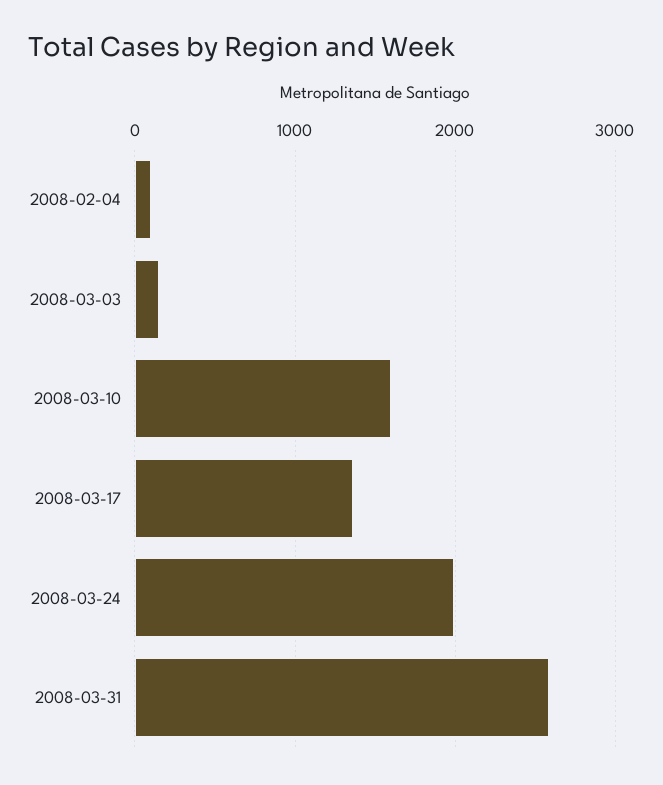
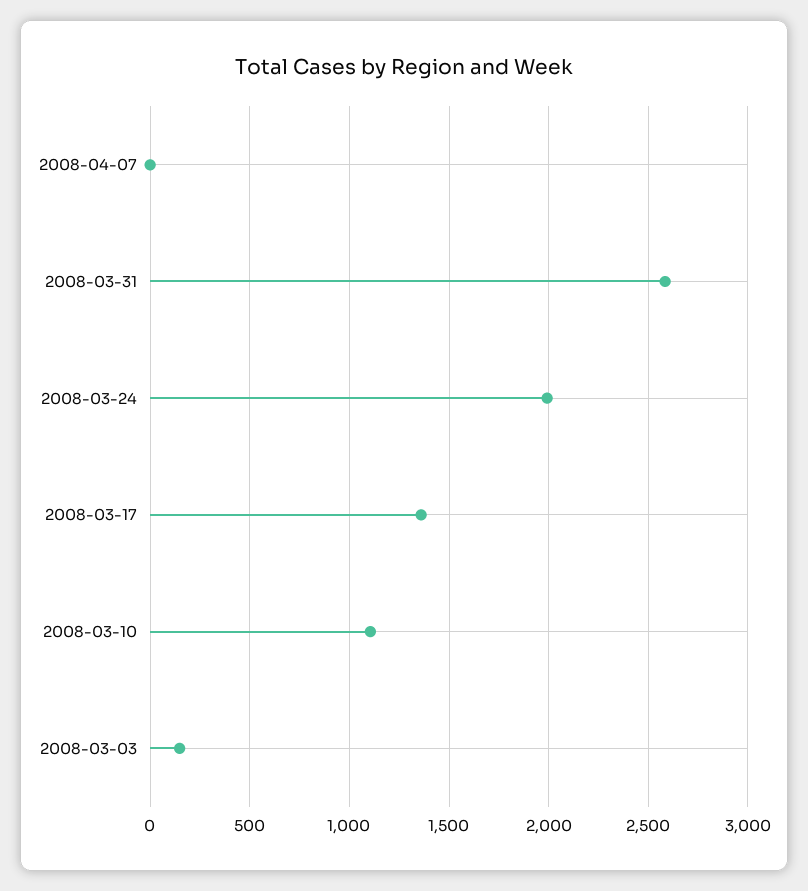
2008-02-04: 100 -> none
2008-03-10: 1600 -> 1100
2008-04-07: none -> 0

